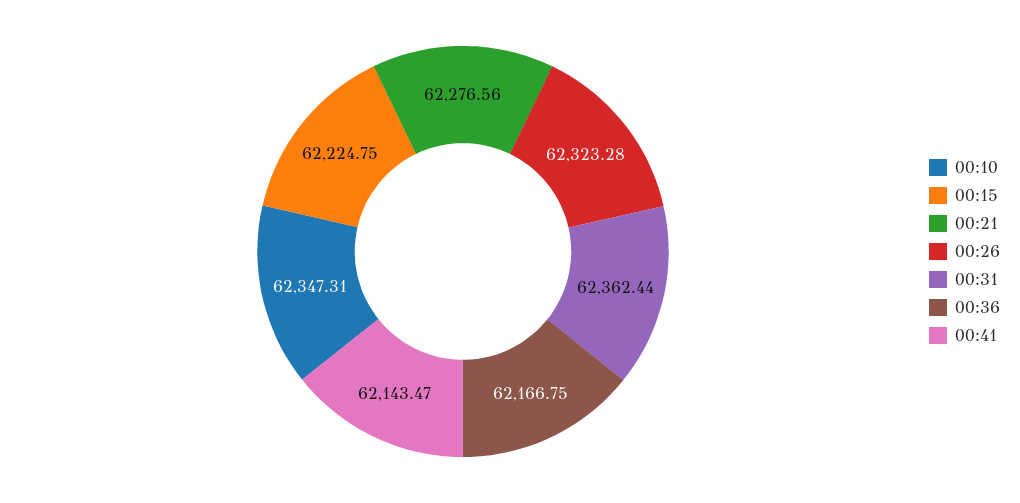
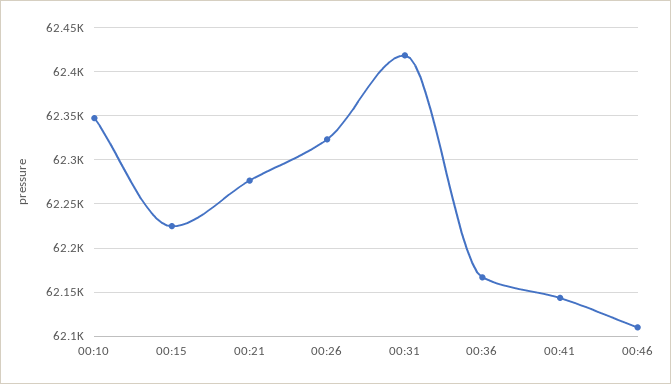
00:31: 62362.44 -> 62420
00:46: none -> 62110

